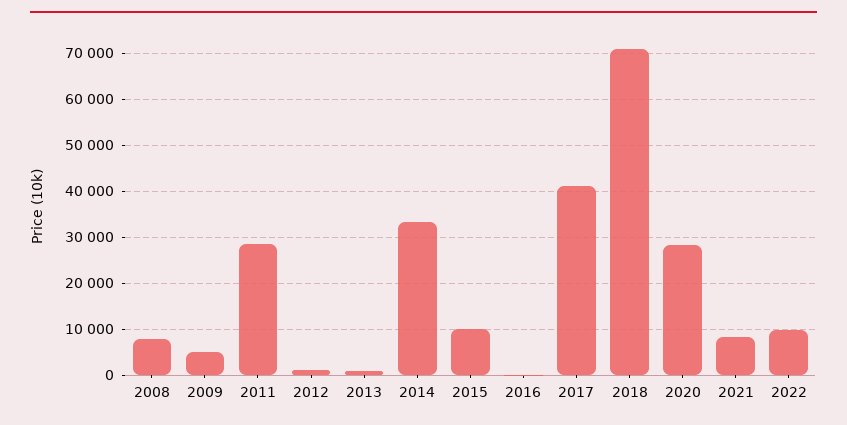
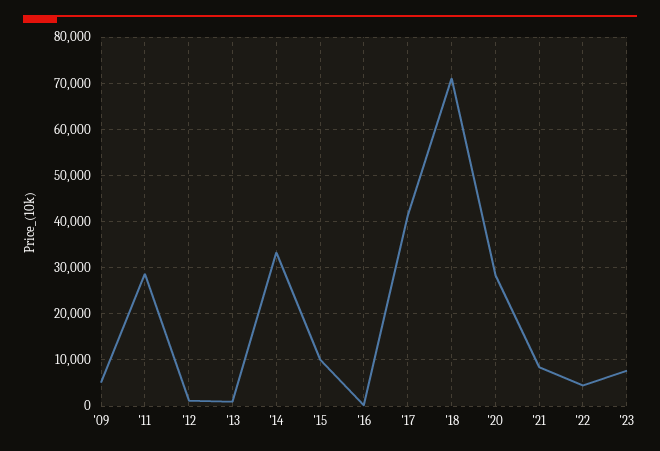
2008: 8000 -> none
2022: 10000 -> 4000
'23: none -> 8000

